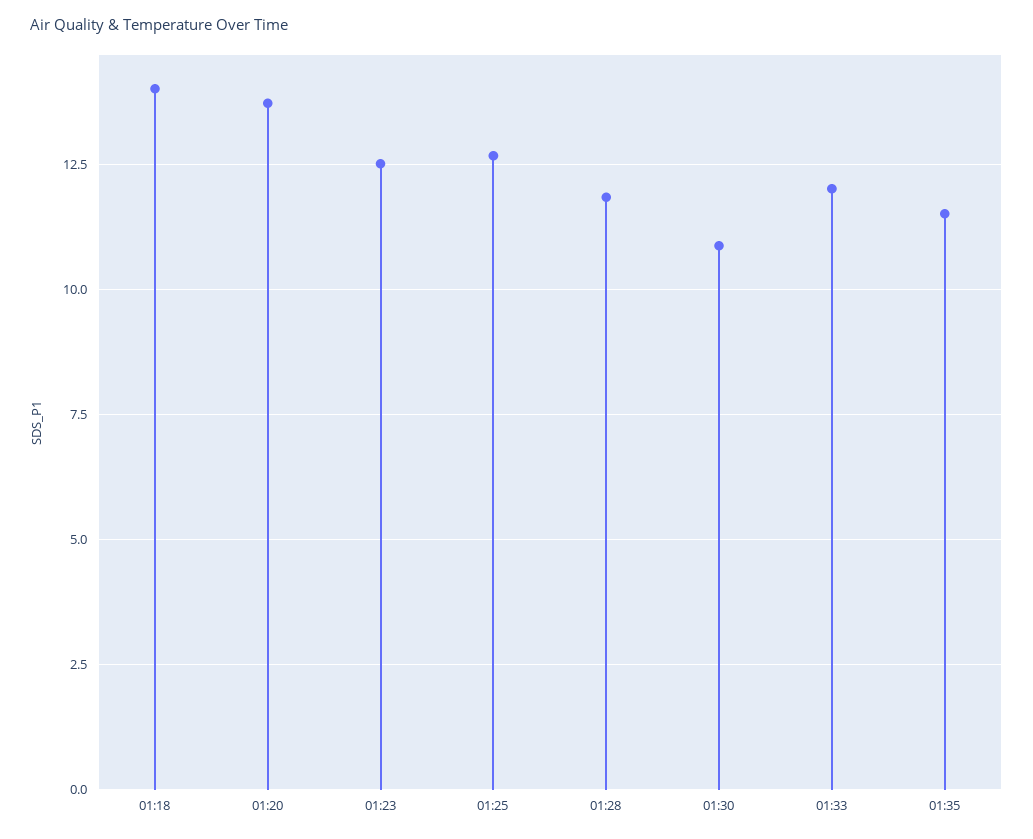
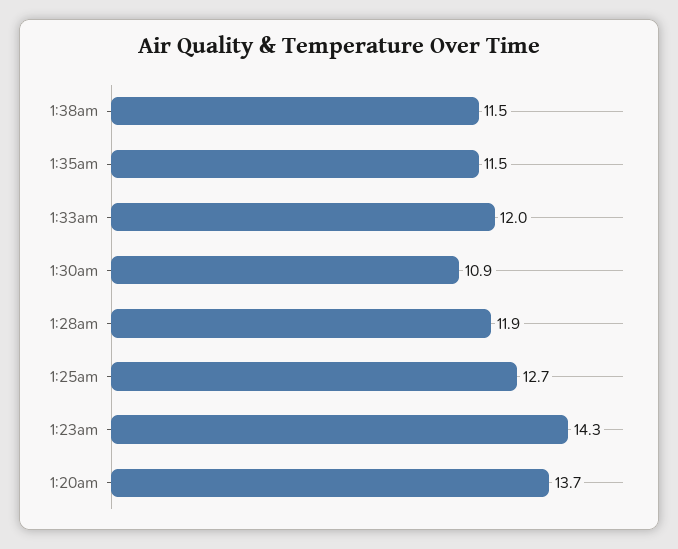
01:18: 14 -> none
01:23: 12.5 -> 14.3
1:38am: none -> 11.5

